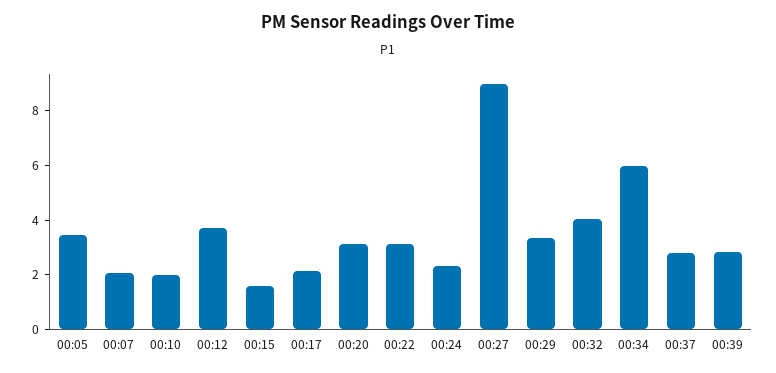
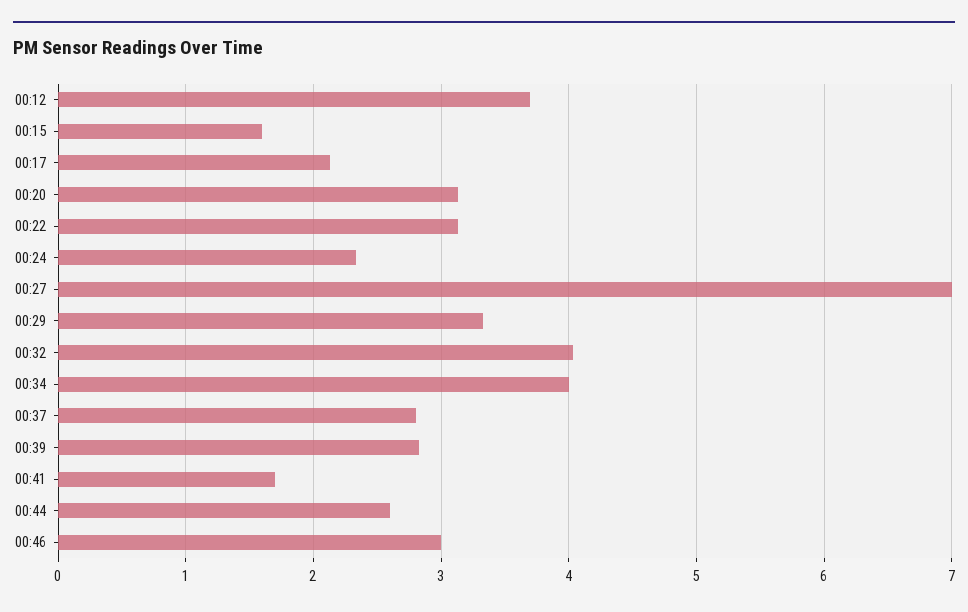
00:05: 3.5 -> none
00:07: 2 -> none
00:10: 2 -> none
00:27: 9 -> 7
00:34: 6 -> 4
00:41: none -> 1.7
00:44: none -> 2.6
00:46: none -> 3

